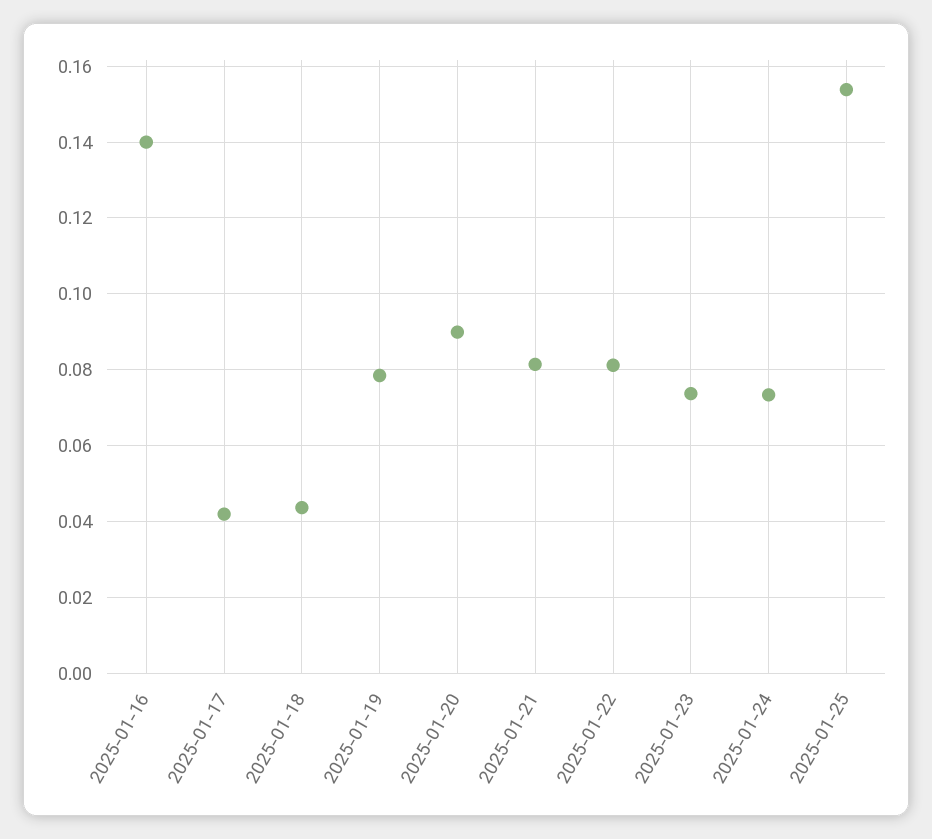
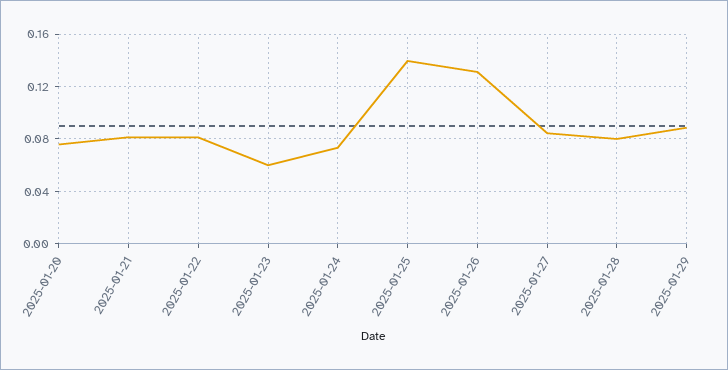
2025-01-16: 0.14 -> none
2025-01-17: 0.042 -> none
2025-01-18: 0.044 -> none
2025-01-19: 0.078 -> none
2025-01-20: 0.09 -> 0.075
2025-01-23: 0.074 -> 0.06
2025-01-25: 0.154 -> 0.14
2025-01-26: none -> 0.13
2025-01-27: none -> 0.085
2025-01-28: none -> 0.08
2025-01-29: none -> 0.09

